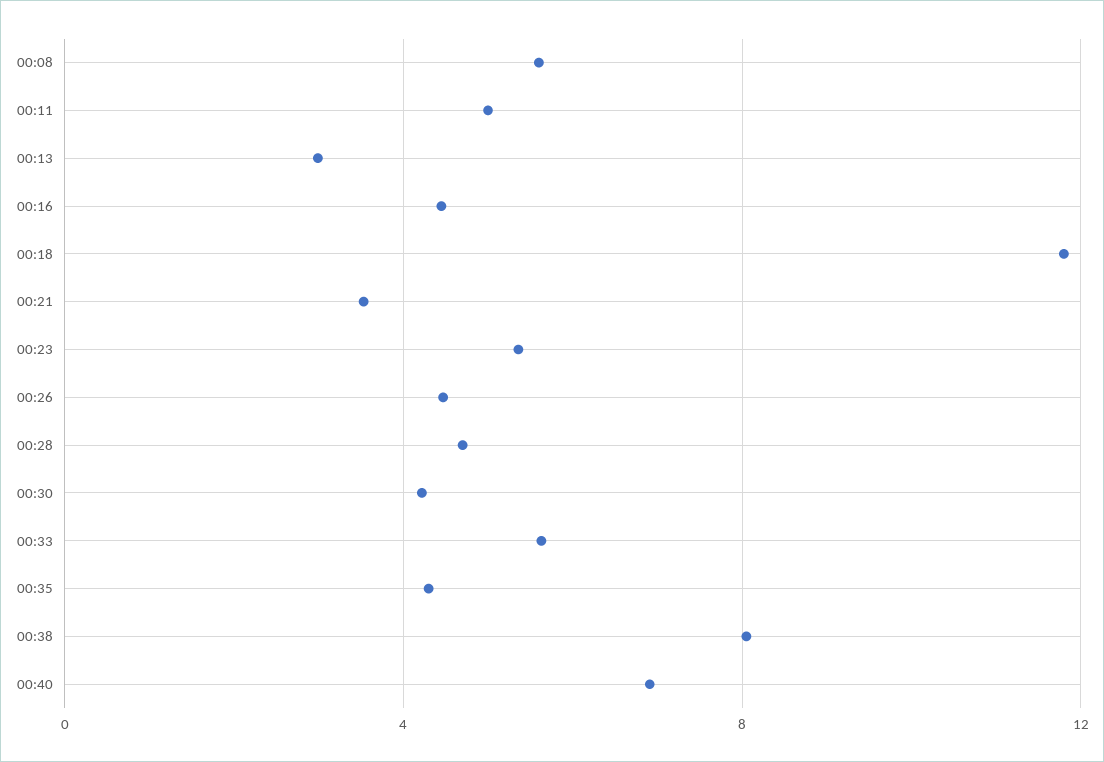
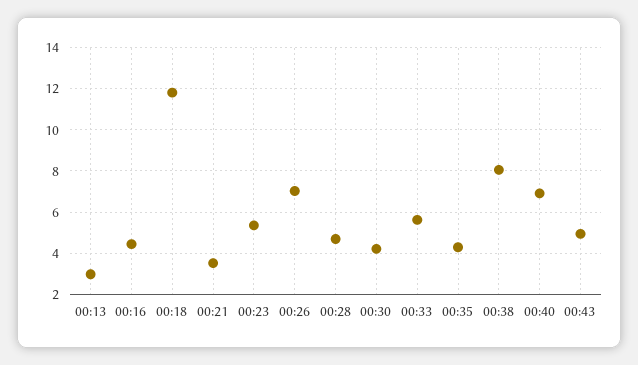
00:08: 5.5 -> none
00:11: 5 -> none
00:26: 4.5 -> 7
00:43: none -> 5

